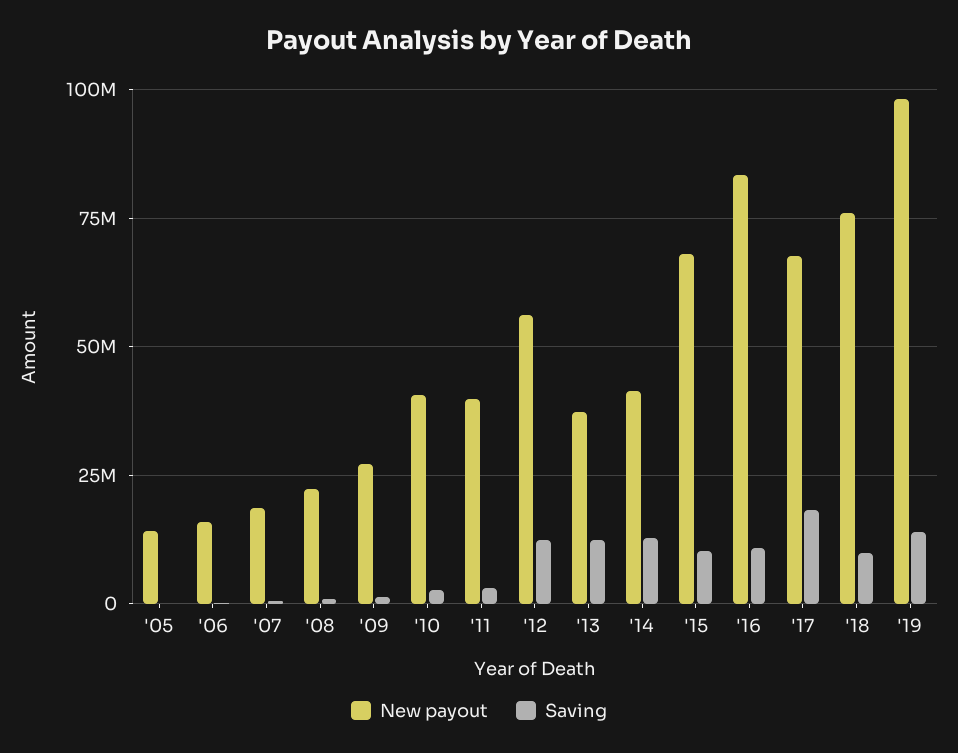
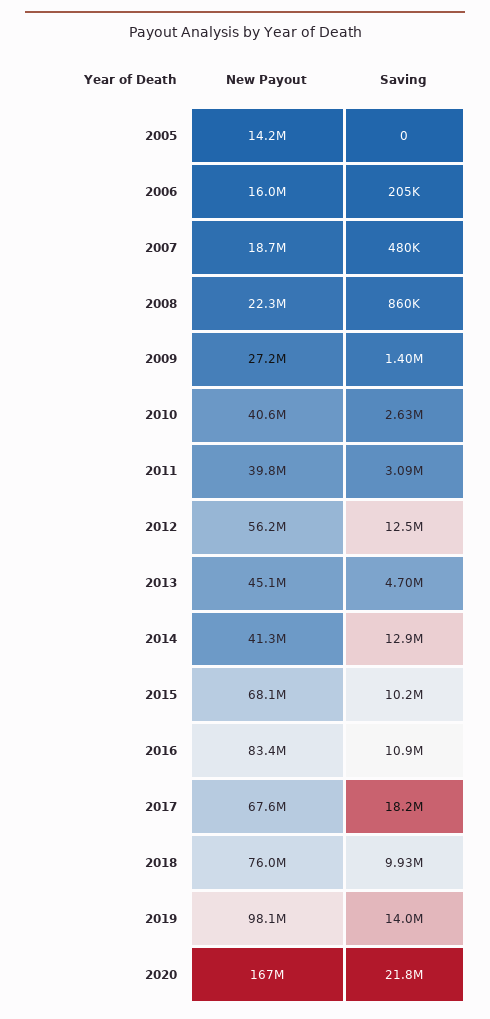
New payout, '13: 37500000 -> 45100000
Saving, '13: 12500000 -> 4700000
New payout, 2020: none -> 167000000
Saving, 2020: none -> 21800000

